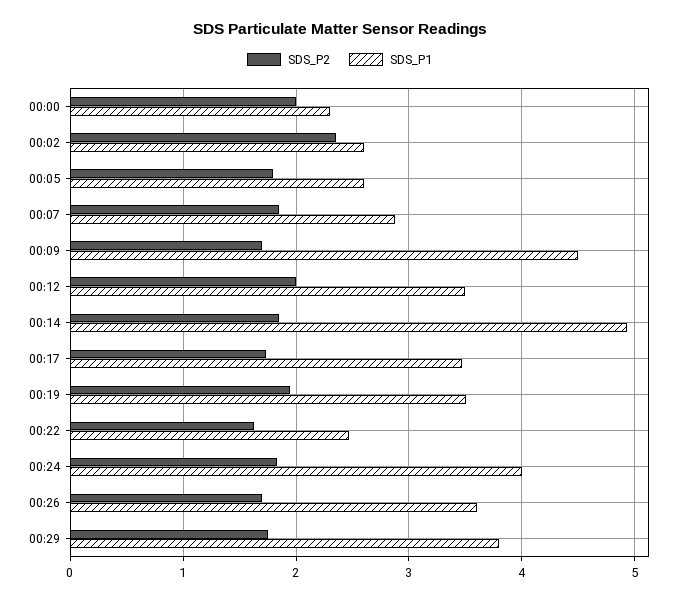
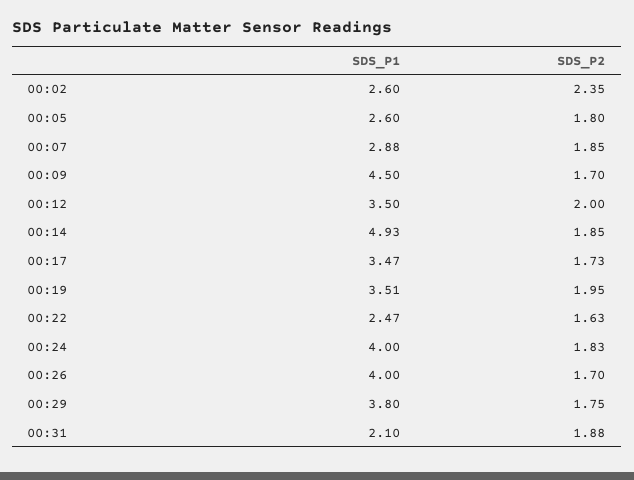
SDS_P2, 00:00: 2 -> none
SDS_P1, 00:00: 2.3 -> none
SDS_P1, 00:26: 3.6 -> 4
SDS_P1, 00:31: none -> 2.1
SDS_P2, 00:31: none -> 1.88

